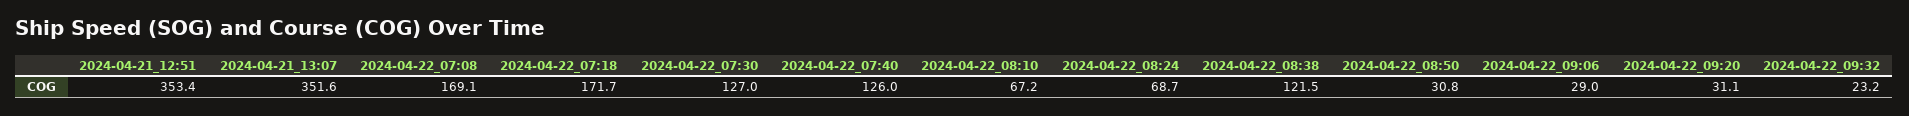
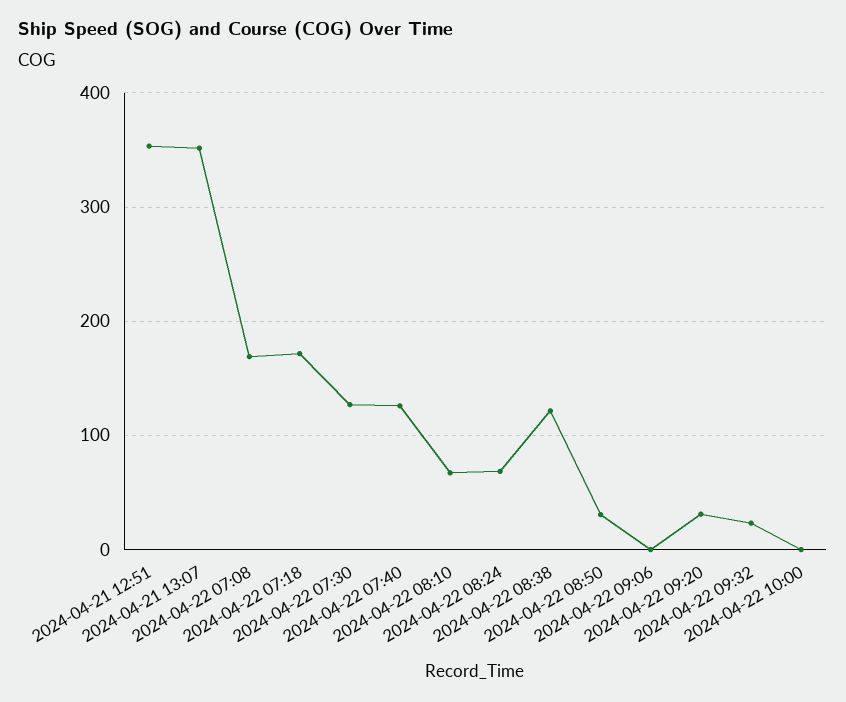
2024-04-22_09:06: 29 -> 0
2024-04-22 10:00: none -> 0

